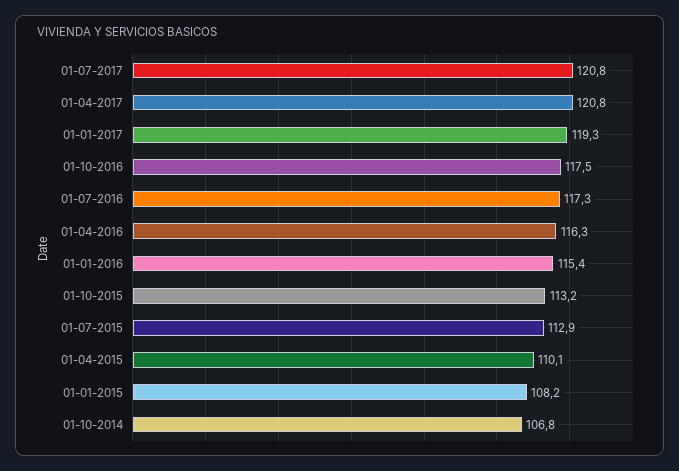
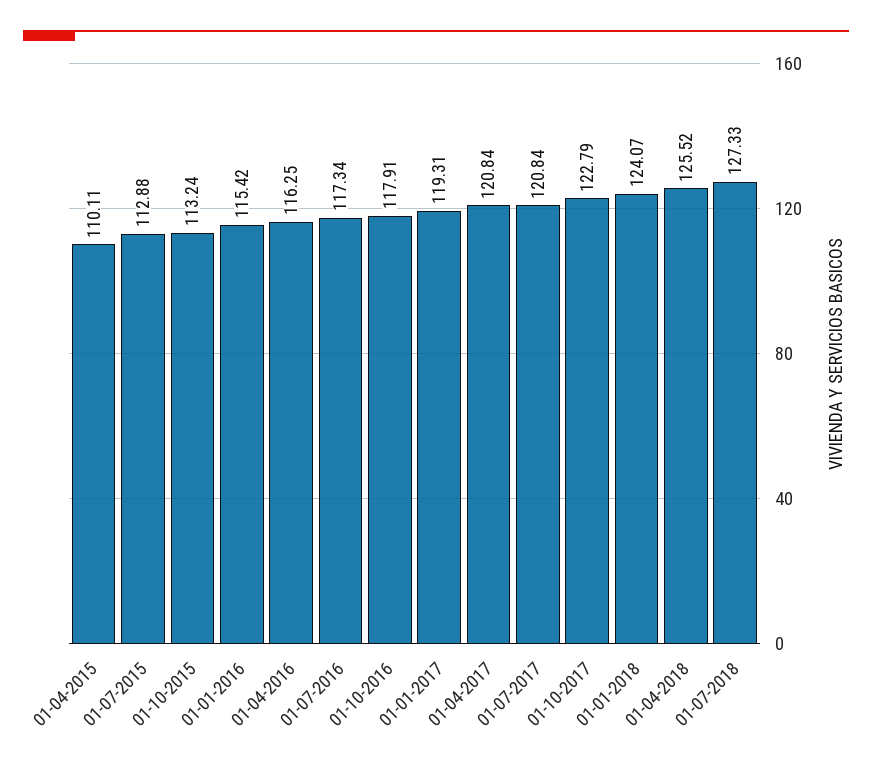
01-10-2016: 117.5 -> 117.91
01-01-2015: 108.2 -> none
01-10-2014: 106.8 -> none
01-10-2017: none -> 122.79
01-01-2018: none -> 124.07
01-04-2018: none -> 125.52
01-07-2018: none -> 127.33

